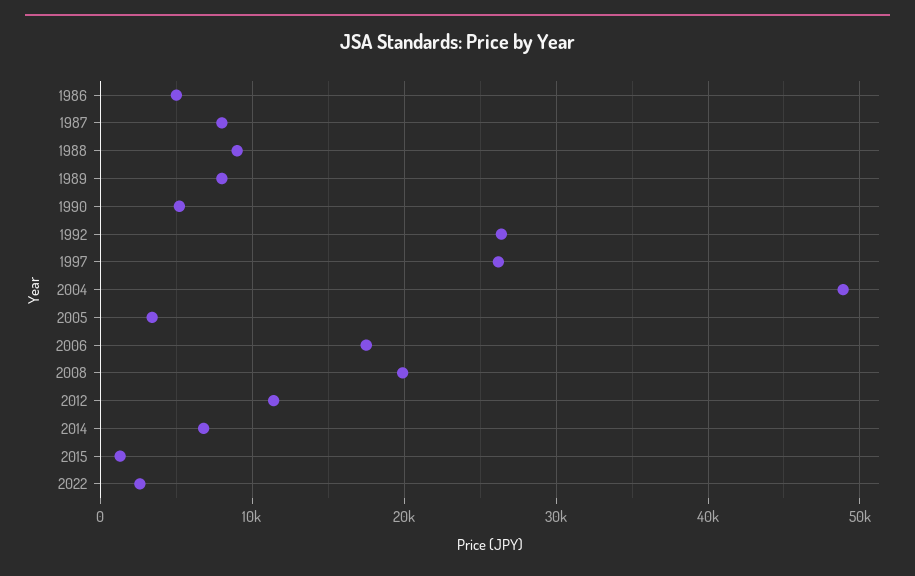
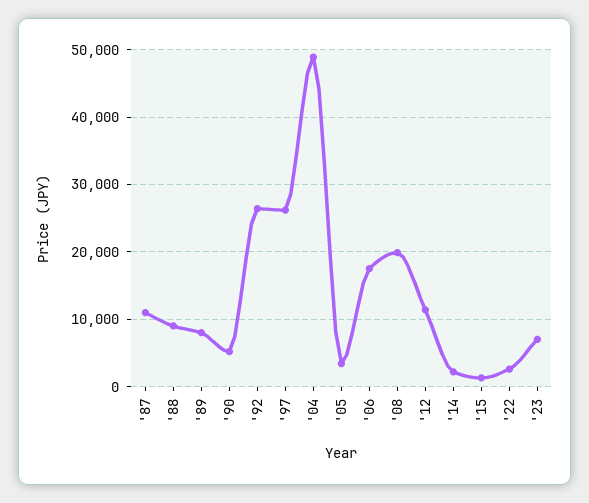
1986: 5000 -> none
1987: 8000 -> 11000
2014: 7000 -> 2000
'23: none -> 7000

